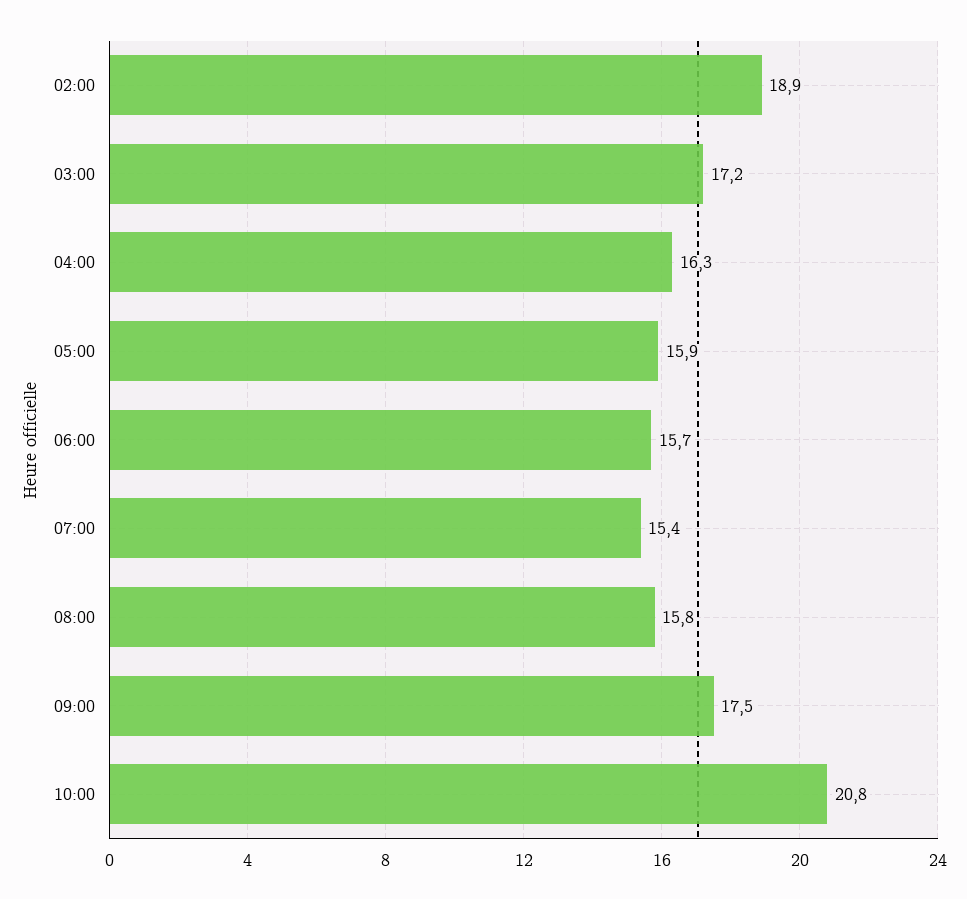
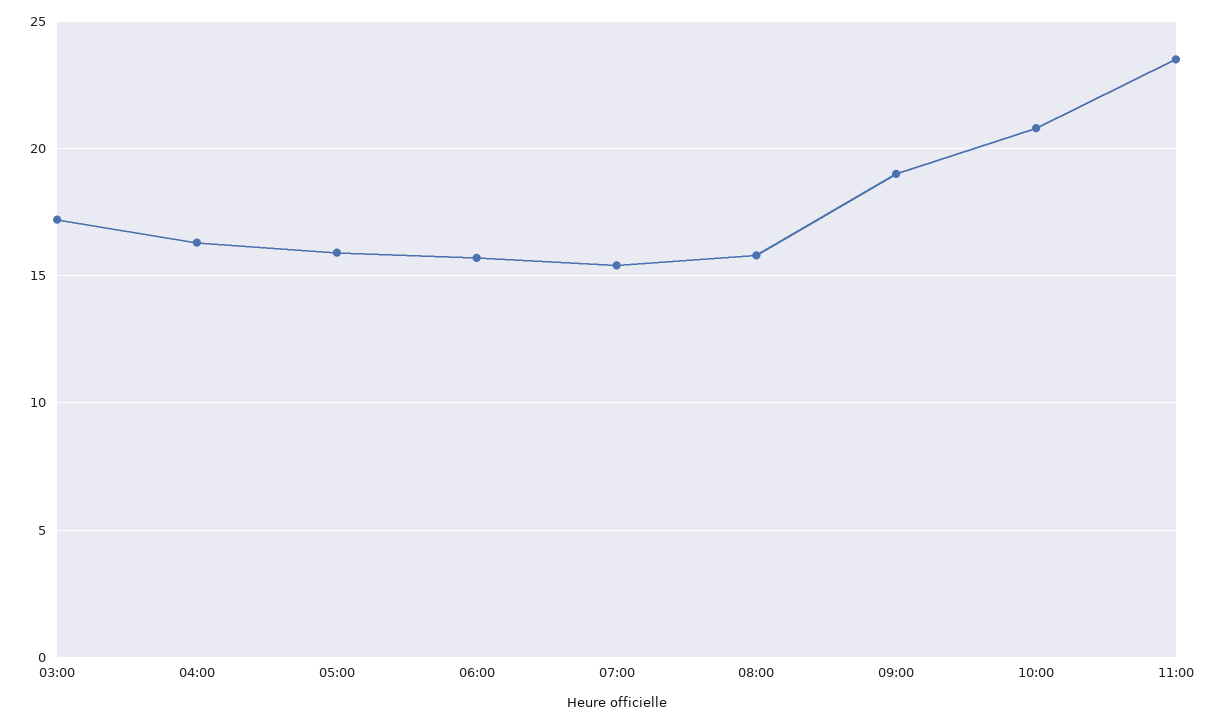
02:00: 18.9 -> none
09:00: 17.5 -> 19
11:00: none -> 23.5

